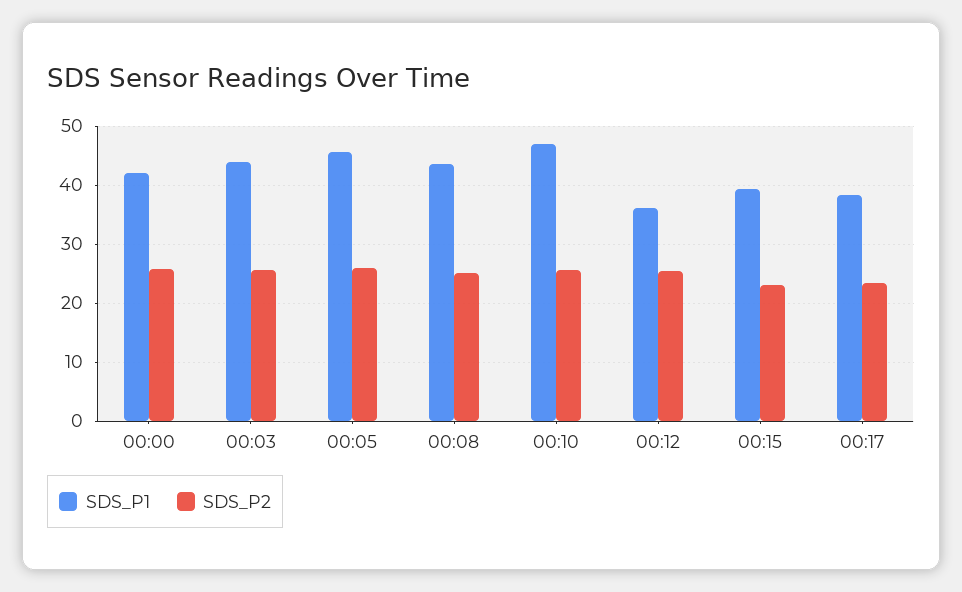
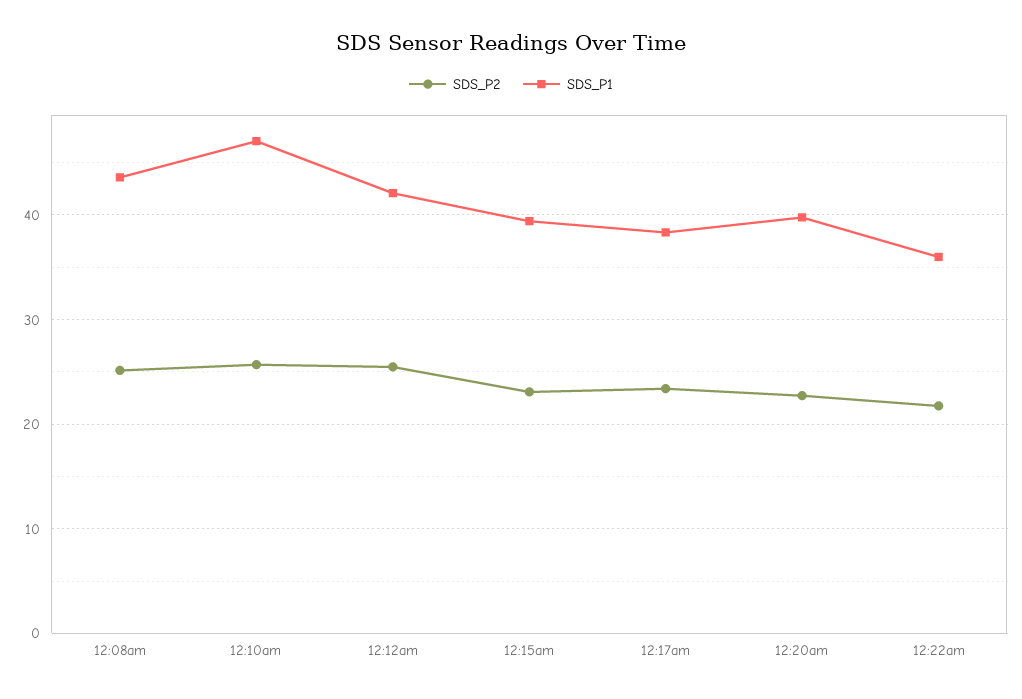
SDS_P1, 00:00: 42 -> none
SDS_P2, 00:00: 26 -> none
SDS_P1, 00:03: 44 -> none
SDS_P2, 00:03: 26 -> none
SDS_P1, 00:05: 46 -> none
SDS_P2, 00:05: 26 -> none
SDS_P1, 00:12: 36 -> 42
SDS_P2, 12:20am: none -> 23
SDS_P1, 12:20am: none -> 40
SDS_P2, 12:22am: none -> 22
SDS_P1, 12:22am: none -> 36

